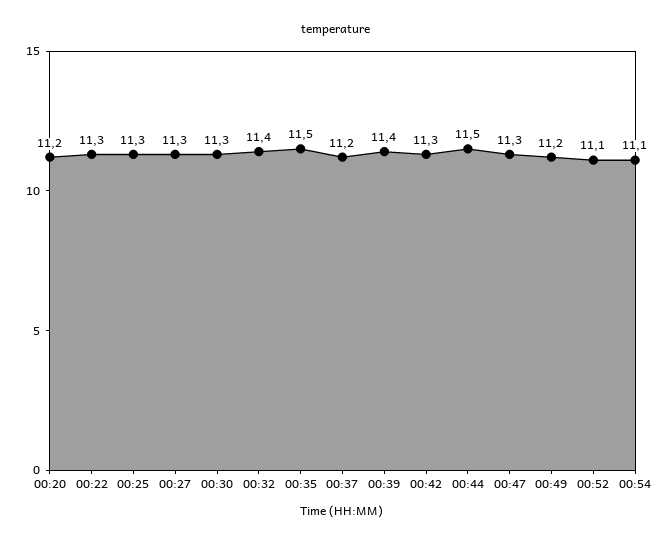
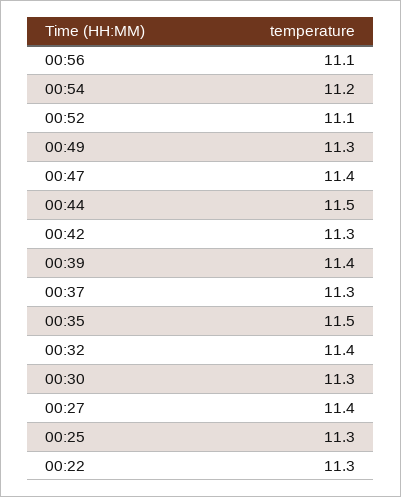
00:20: 11.2 -> none
00:27: 11.3 -> 11.4
00:37: 11.2 -> 11.3
00:47: 11.3 -> 11.4
00:49: 11.2 -> 11.3
00:54: 11.1 -> 11.2
00:56: none -> 11.1

